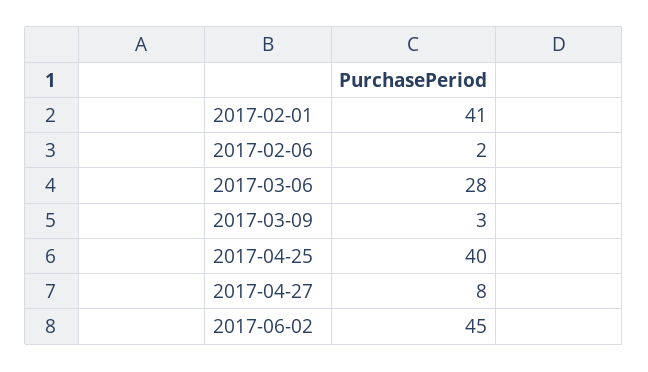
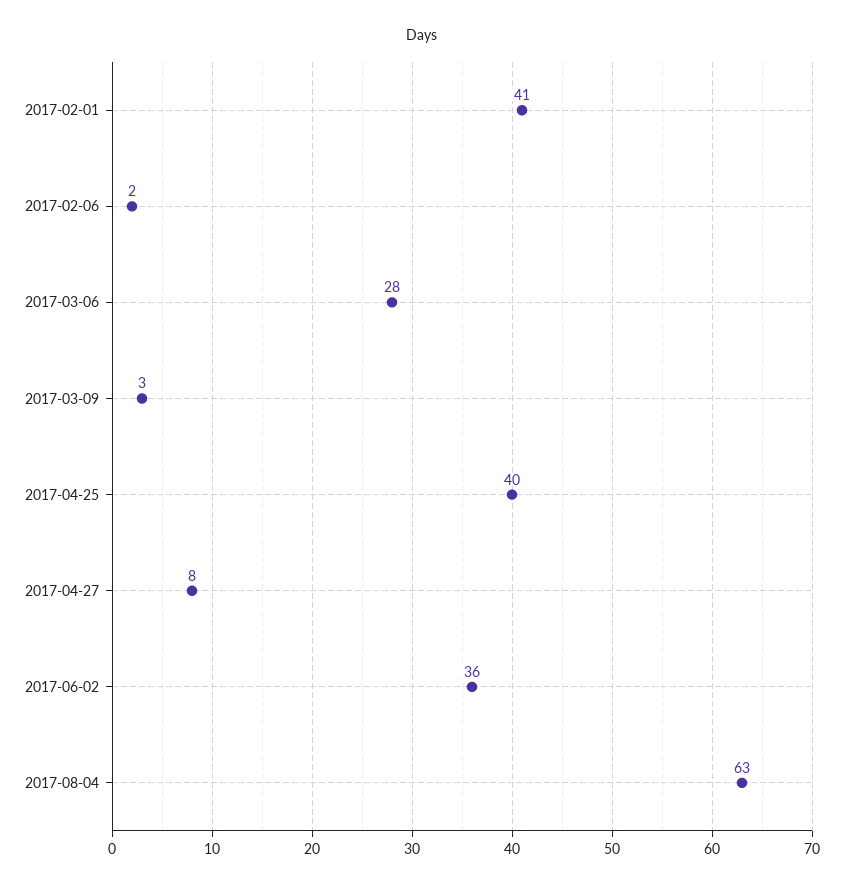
2017-06-02: 45 -> 36
2017-08-04: none -> 63

